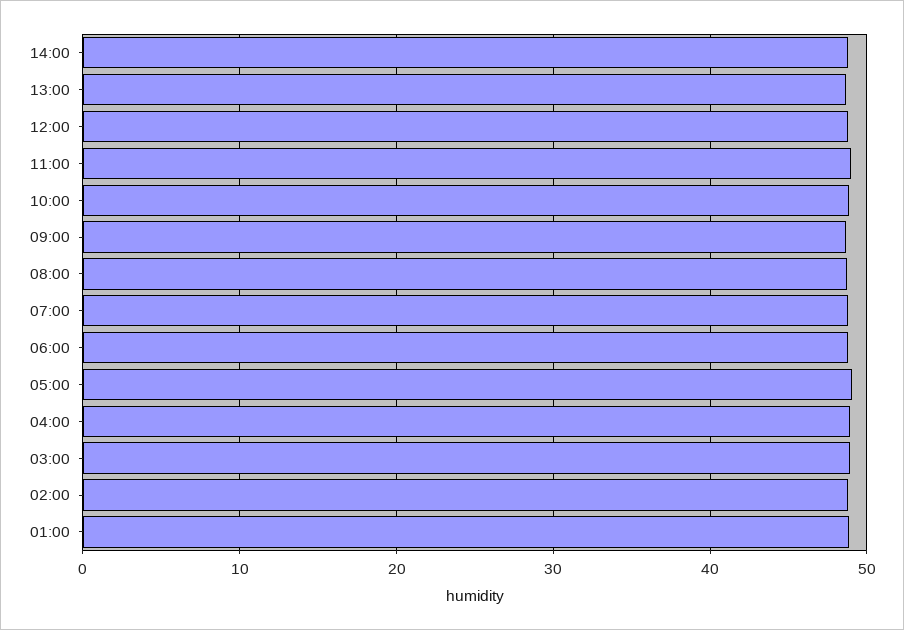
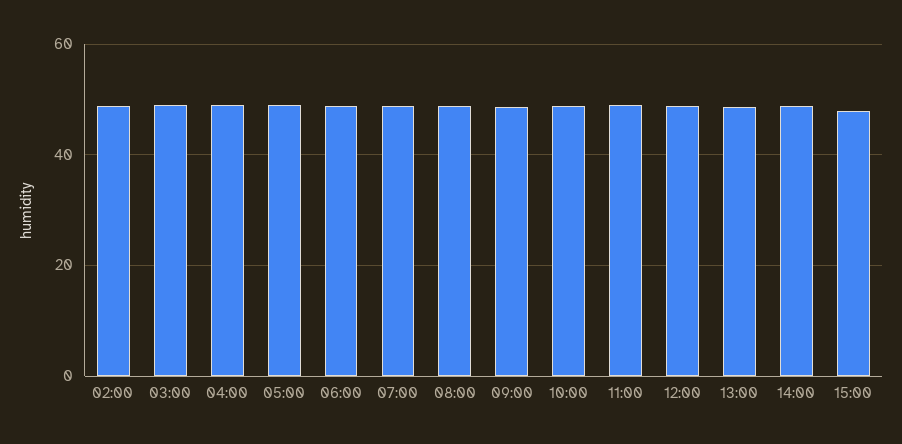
01:00: 49 -> none
15:00: none -> 48

